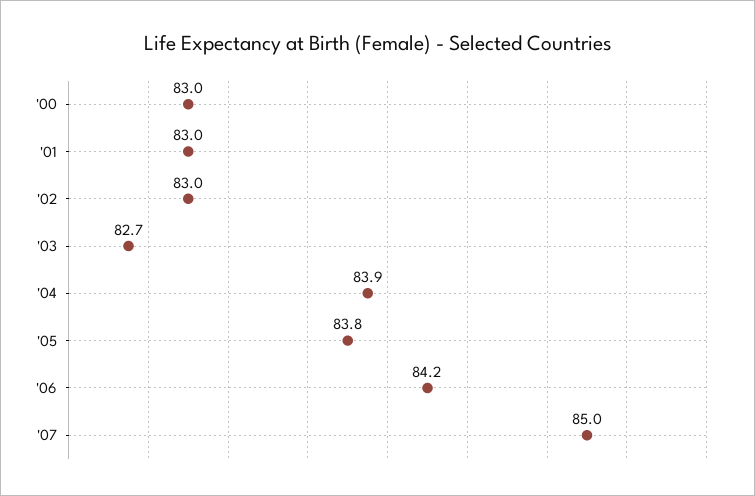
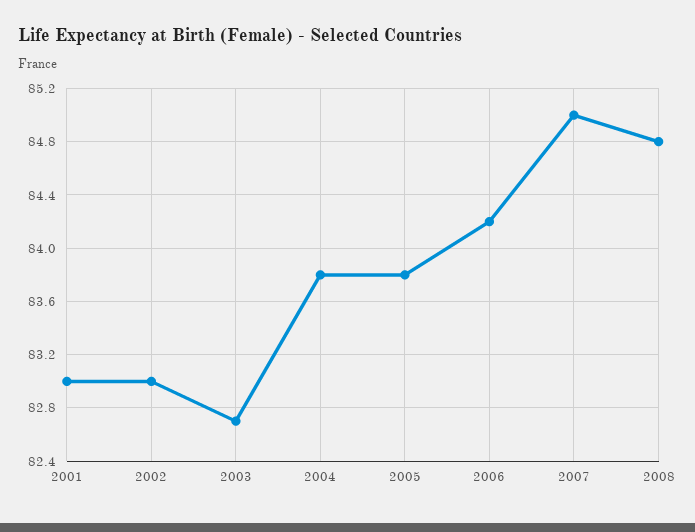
'00: 83 -> none
'04: 83.9 -> 83.8
2008: none -> 84.8

